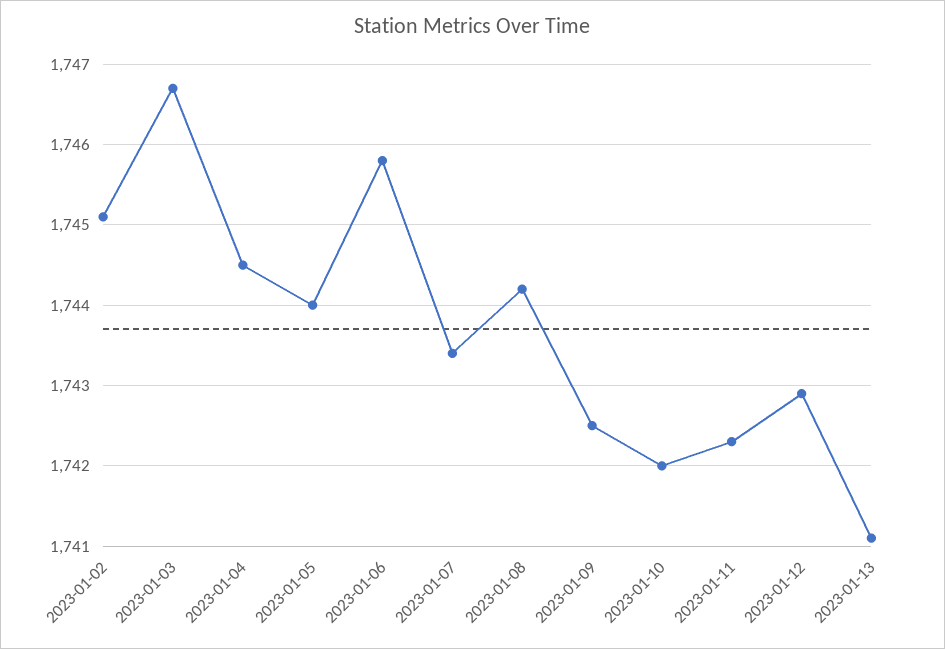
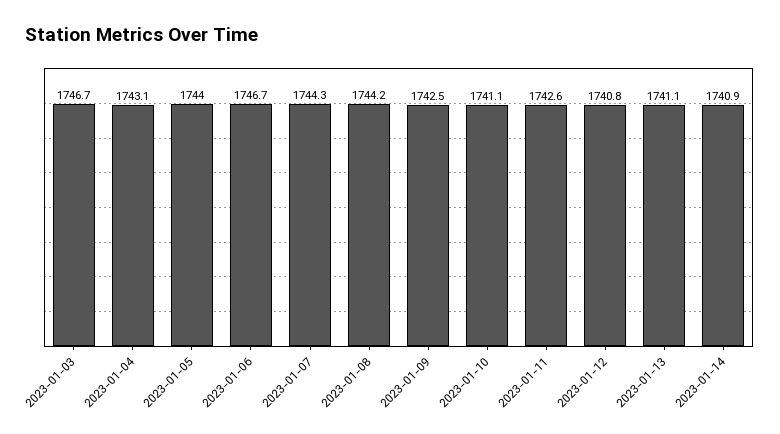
2023-01-02: 1745.1 -> none
2023-01-04: 1744.5 -> 1743.1
2023-01-06: 1745.8 -> 1746.7
2023-01-07: 1743.4 -> 1744.3
2023-01-10: 1742 -> 1741.1
2023-01-11: 1742.3 -> 1742.6
2023-01-12: 1742.9 -> 1740.8
2023-01-14: none -> 1740.9

